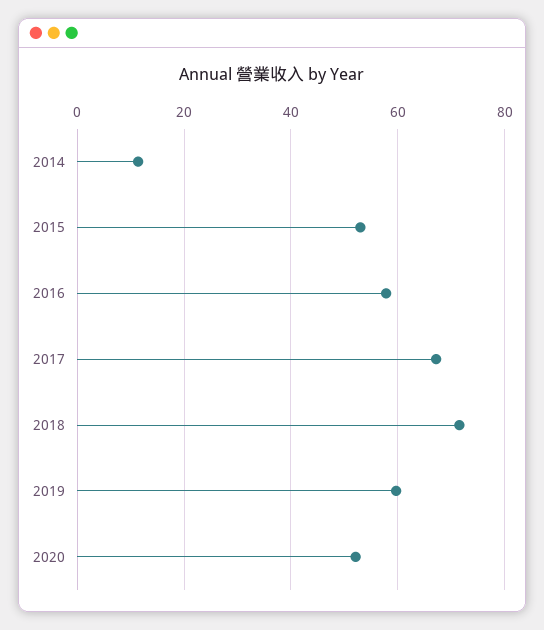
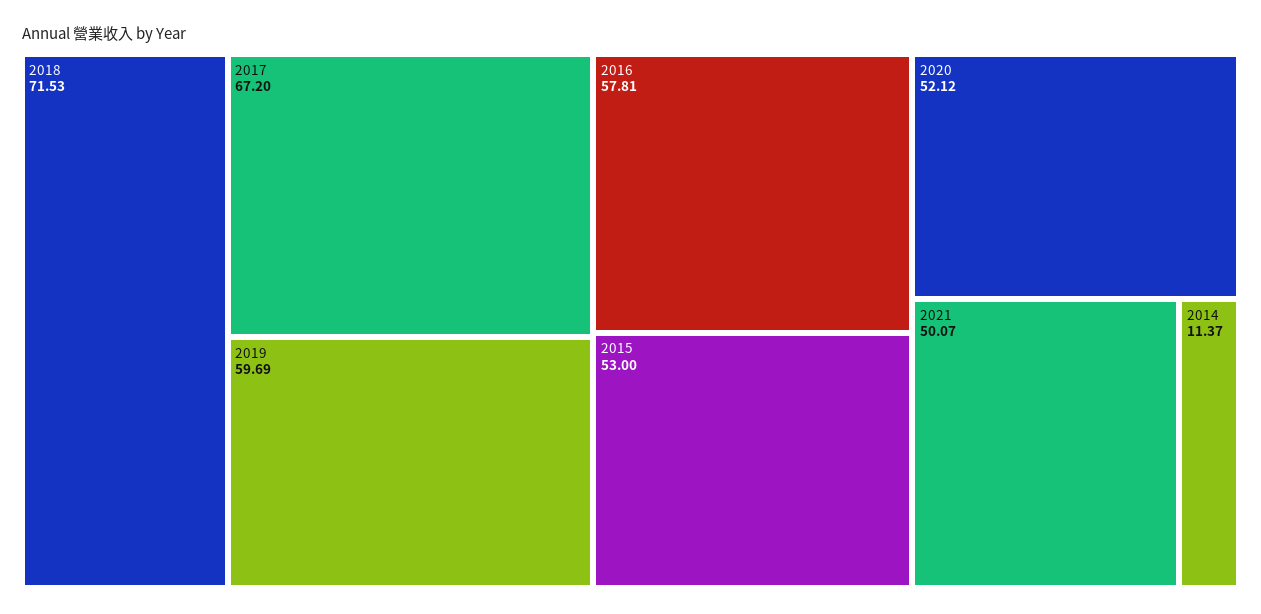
2021: none -> 50.07

